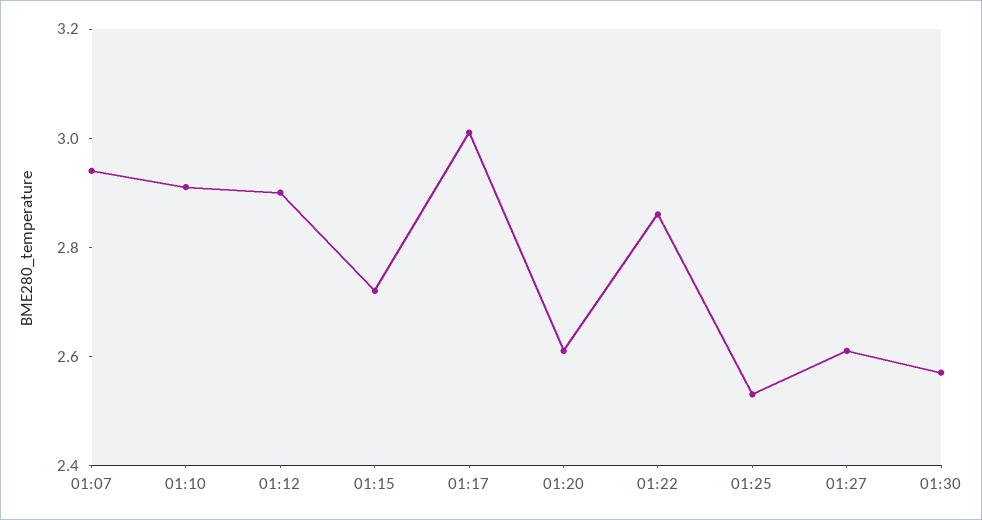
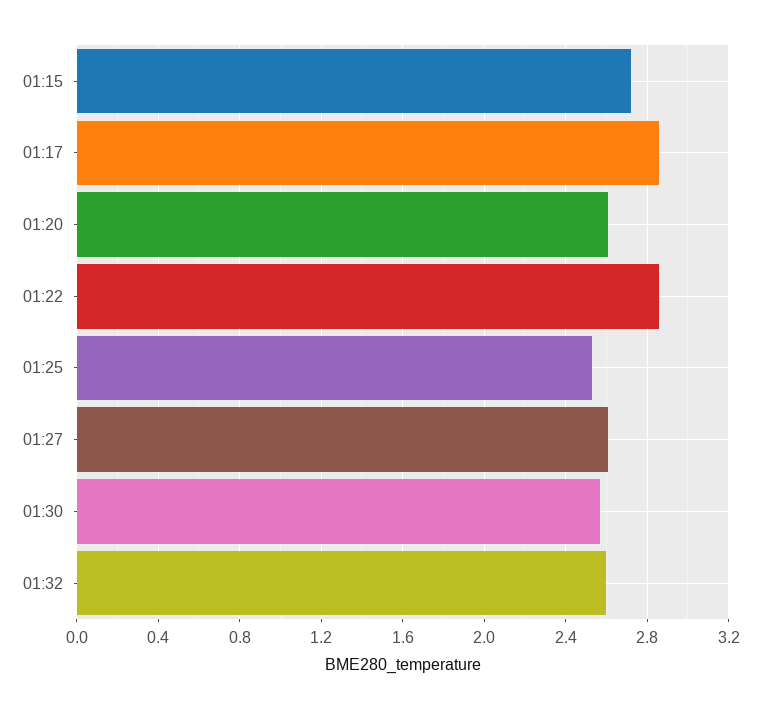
01:07: 2.95 -> none
01:10: 2.9 -> none
01:12: 2.9 -> none
01:17: 3 -> 2.85
01:32: none -> 2.6

